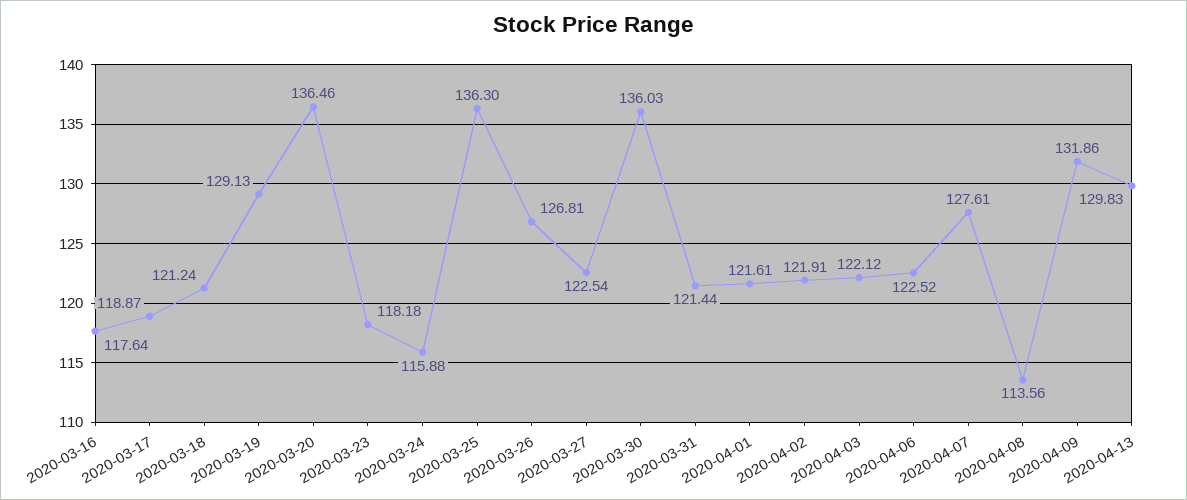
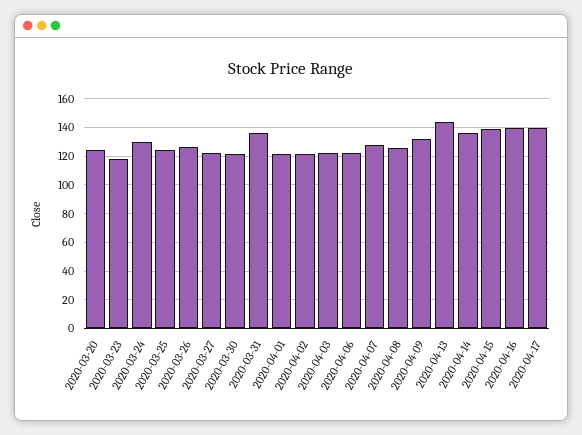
2020-03-16: 117.64 -> none
2020-03-17: 118.87 -> none
2020-03-18: 121.24 -> none
2020-03-19: 129.13 -> none
2020-03-20: 136.46 -> 125
2020-03-24: 115.88 -> 130
2020-03-25: 136.3 -> 125
2020-03-30: 136.03 -> 120
2020-03-31: 121.44 -> 135
2020-04-08: 113.56 -> 125
2020-04-13: 129.83 -> 145
2020-04-14: none -> 135
2020-04-15: none -> 140
2020-04-16: none -> 140
2020-04-17: none -> 140

